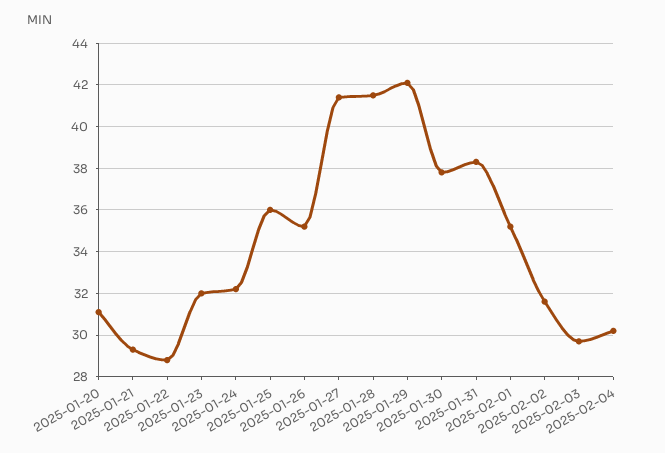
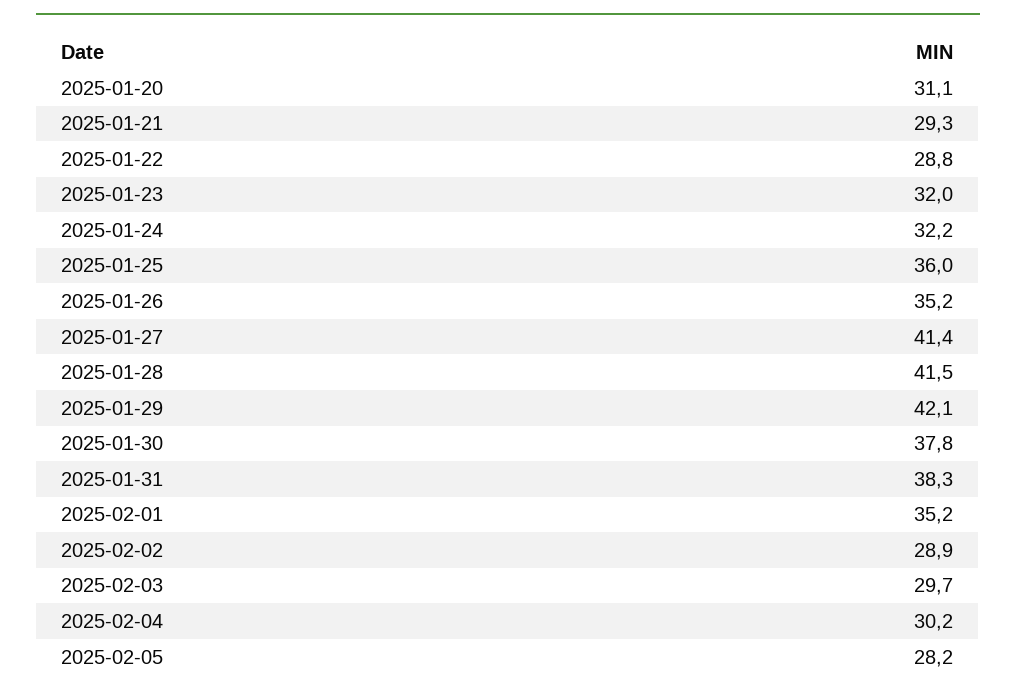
2025-02-02: 31.5 -> 28.9
2025-02-05: none -> 28.2

